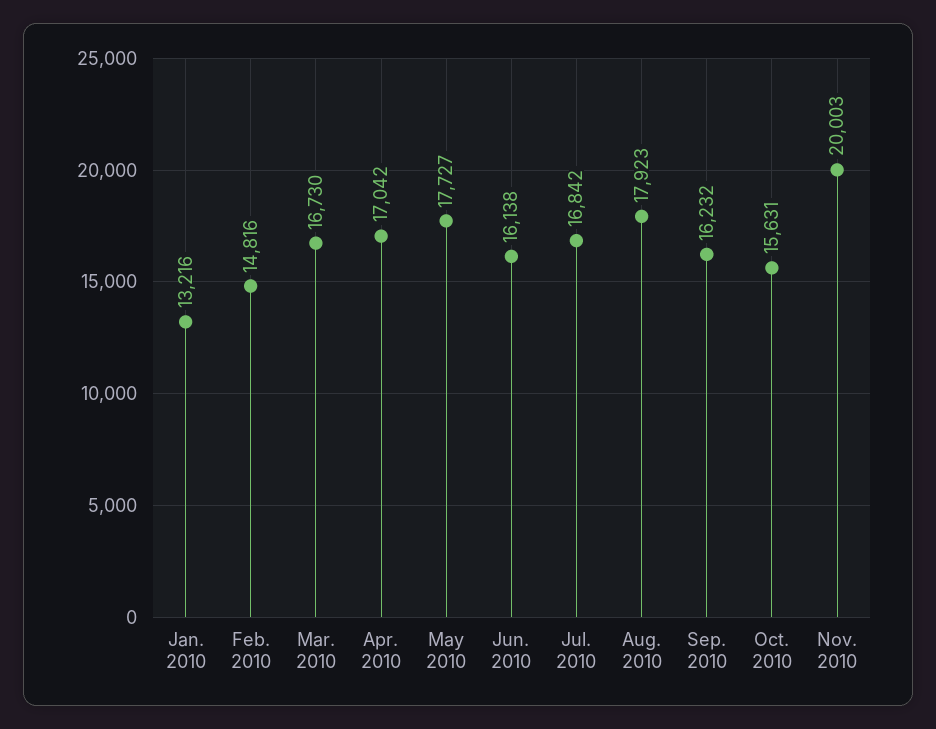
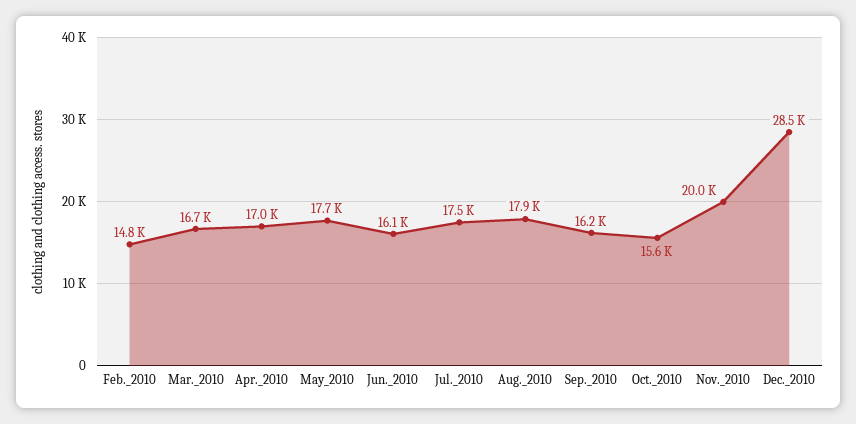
Jan. 2010: 13216 -> none
Jul. 2010: 16842 -> 17500
Dec._2010: none -> 28500

